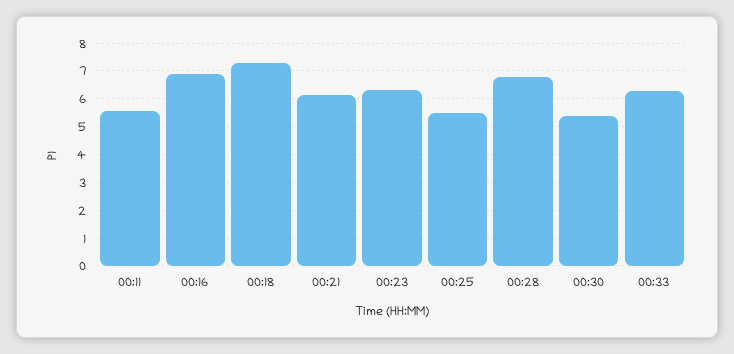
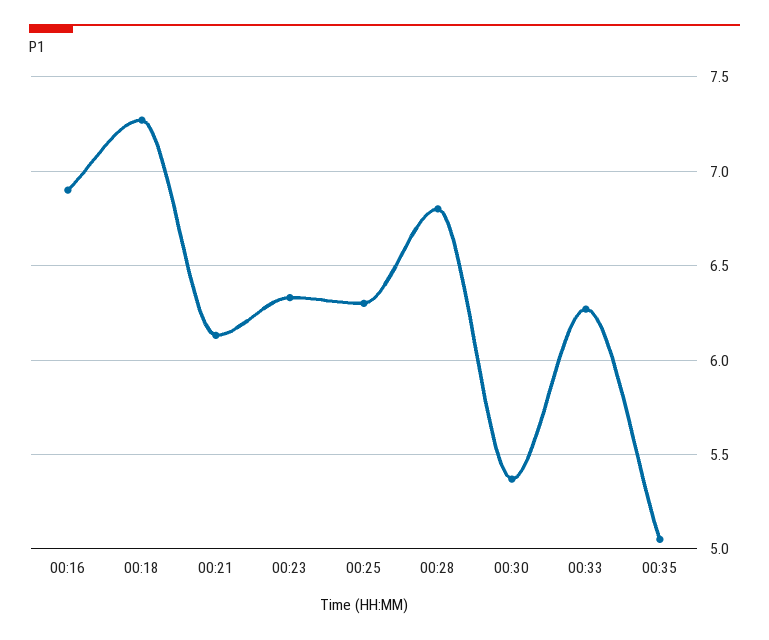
00:11: 5.5 -> none
00:25: 5.5 -> 6.3
00:35: none -> 5.05

